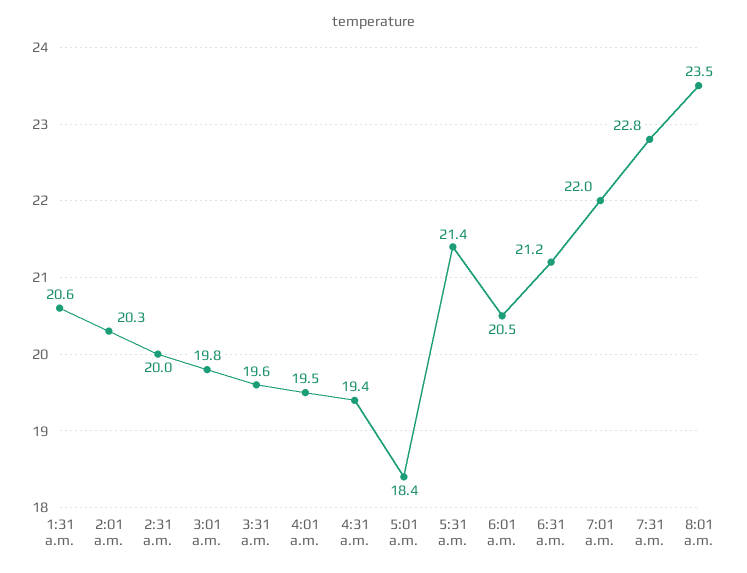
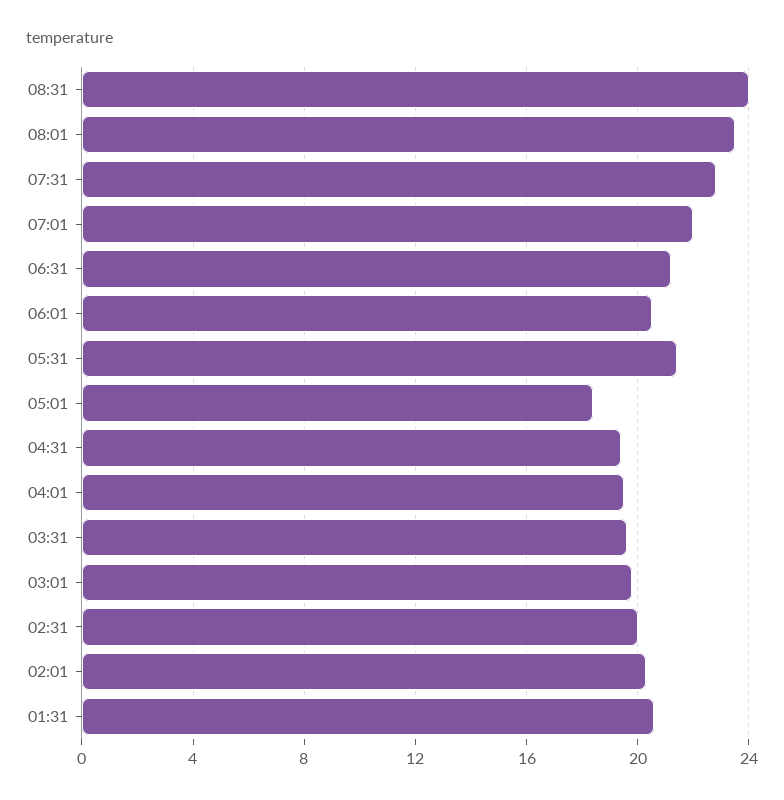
08:31: none -> 24

